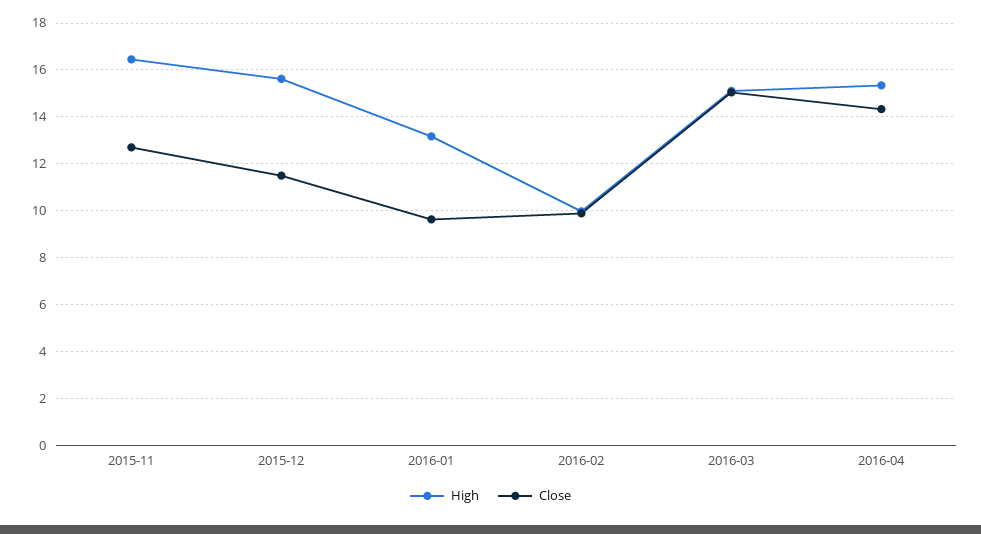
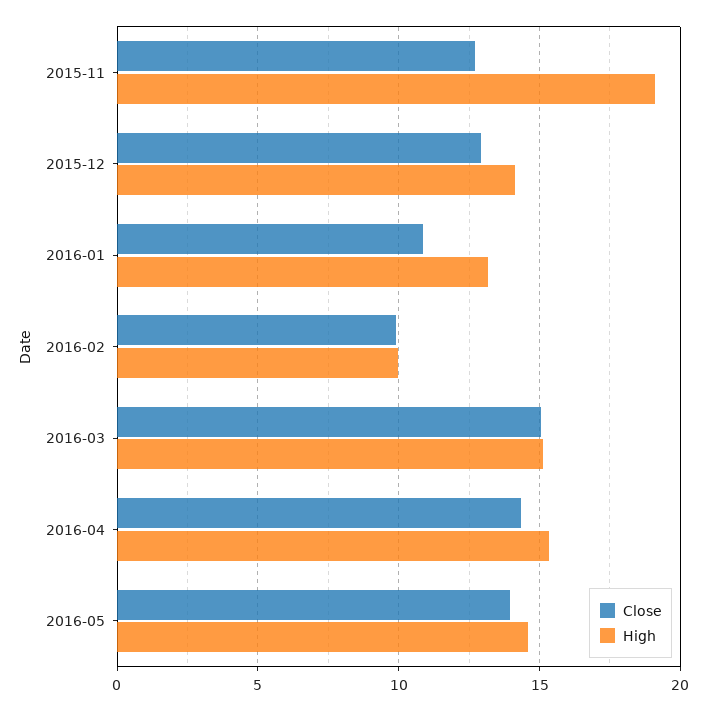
High, 2015-11: 16.5 -> 19
High, 2015-12: 15.5 -> 14
Close, 2015-12: 11.5 -> 13
Close, 2016-01: 9.5 -> 11
Close, 2016-05: none -> 14
High, 2016-05: none -> 14.5

